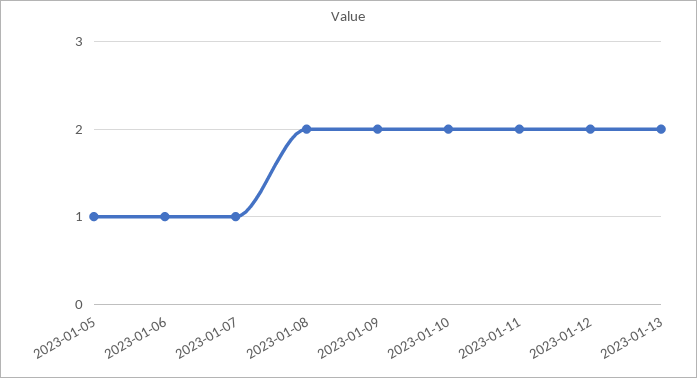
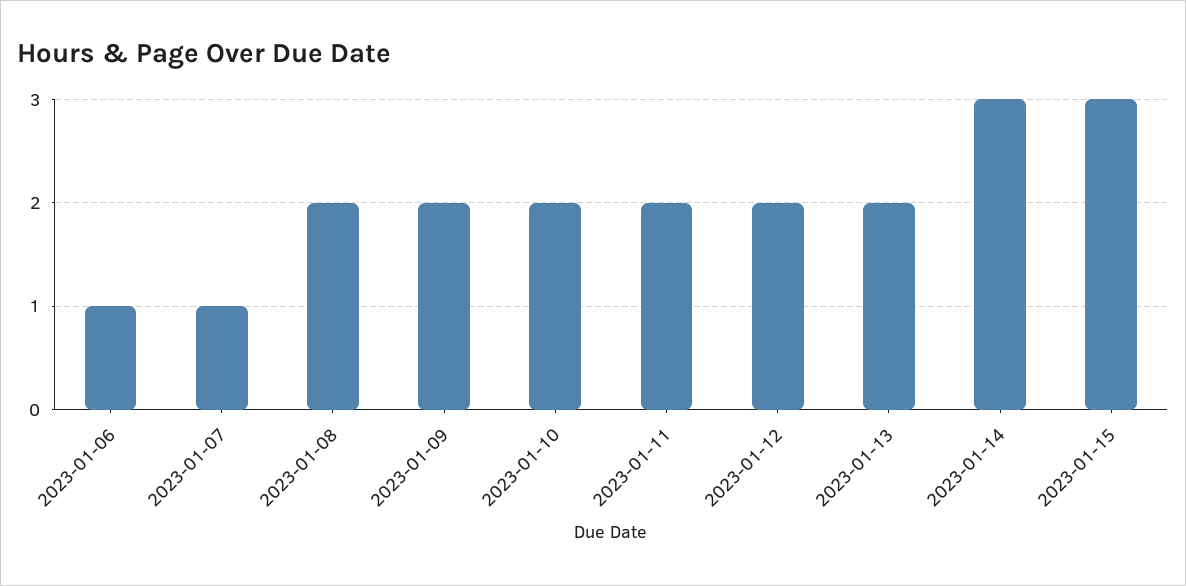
2023-01-05: 1 -> none
2023-01-14: none -> 3
2023-01-15: none -> 3

